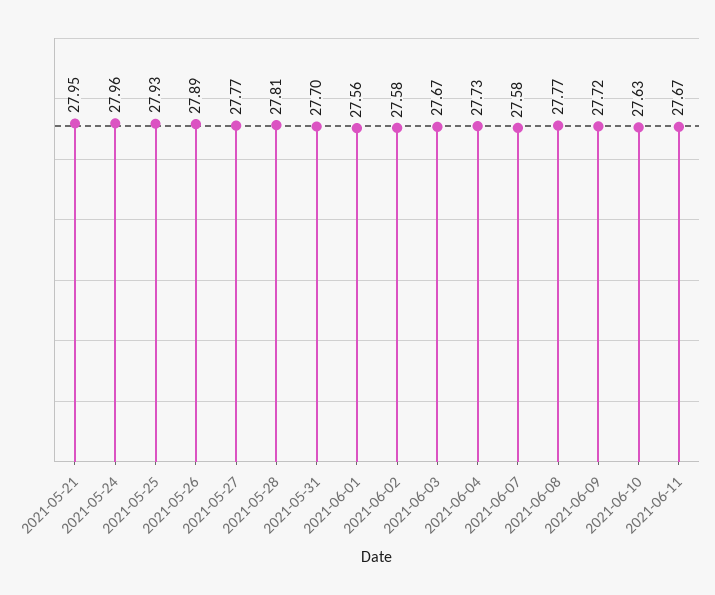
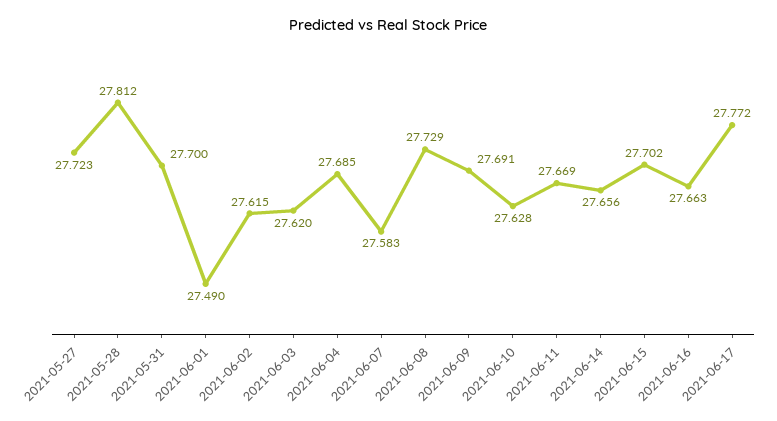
2021-05-21: 27.95 -> none
2021-05-24: 27.96 -> none
2021-05-25: 27.93 -> none
2021-05-26: 27.89 -> none
2021-05-27: 27.77 -> 27.723
2021-06-01: 27.56 -> 27.49
2021-06-02: 27.58 -> 27.615
2021-06-03: 27.67 -> 27.62
2021-06-04: 27.73 -> 27.685
2021-06-08: 27.77 -> 27.729
2021-06-09: 27.72 -> 27.691
2021-06-14: none -> 27.656
2021-06-15: none -> 27.702
2021-06-16: none -> 27.663
2021-06-17: none -> 27.772

